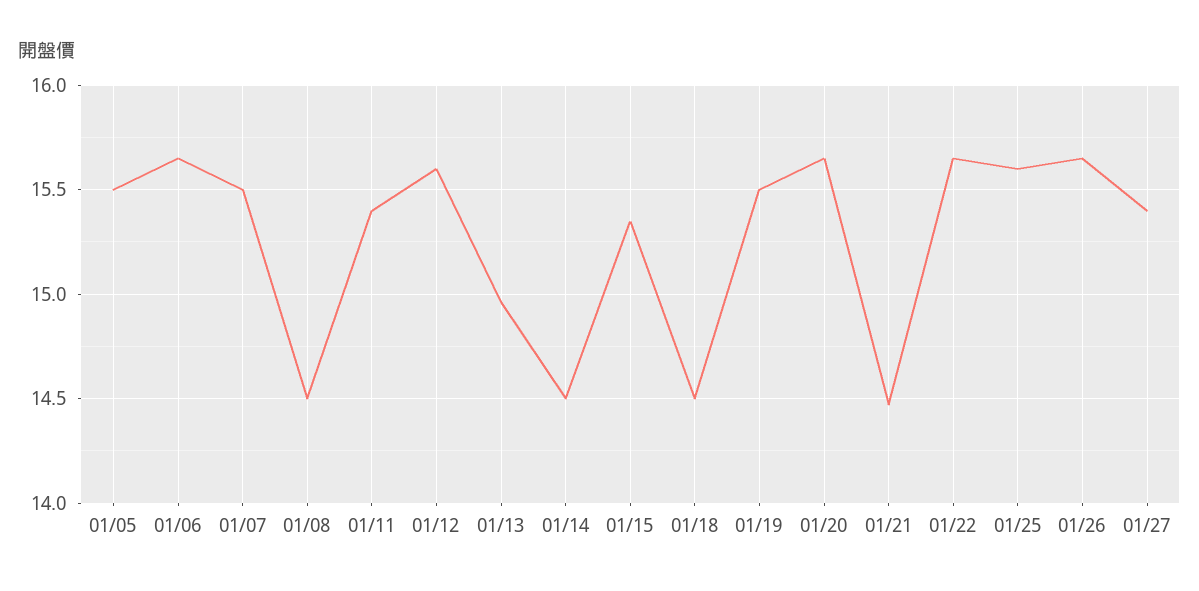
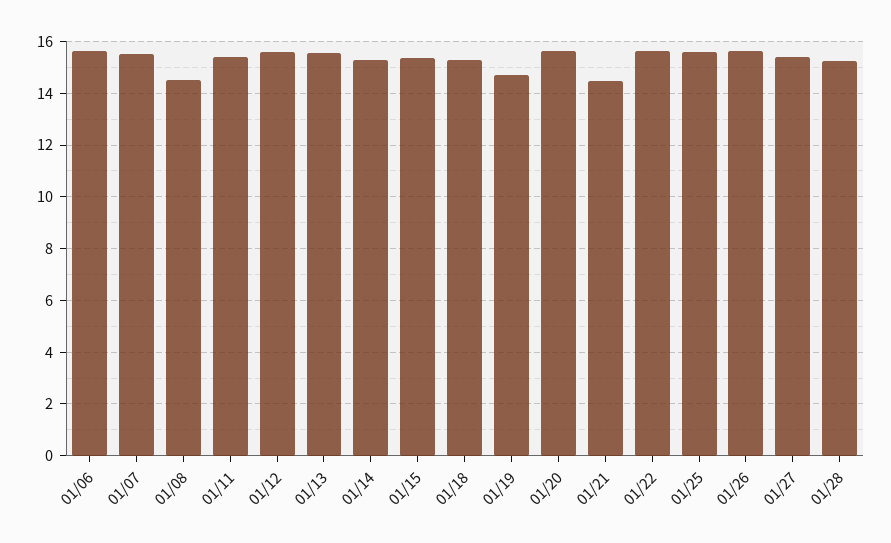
01/05: 15.5 -> none
01/13: 14.95 -> 15.5
01/14: 14.5 -> 15.25
01/18: 14.5 -> 15.25
01/19: 15.5 -> 14.75
01/28: none -> 15.25

